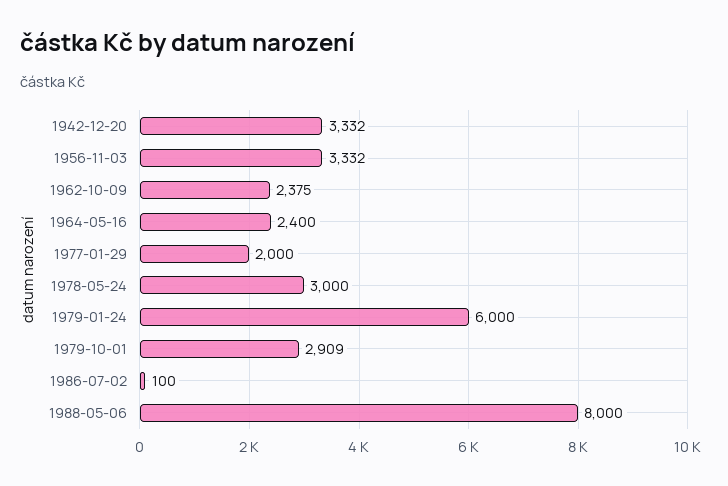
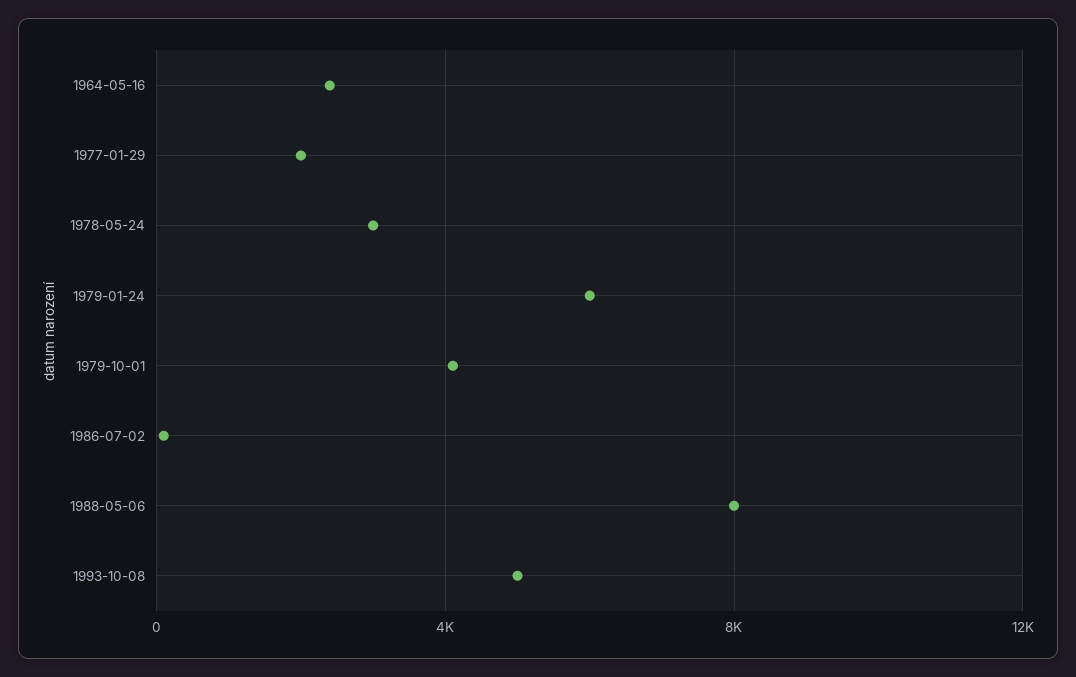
1942-12-20: 3332 -> none
1956-11-03: 3332 -> none
1962-10-09: 2375 -> none
1979-10-01: 2909 -> 4000
1993-10-08: none -> 5000

